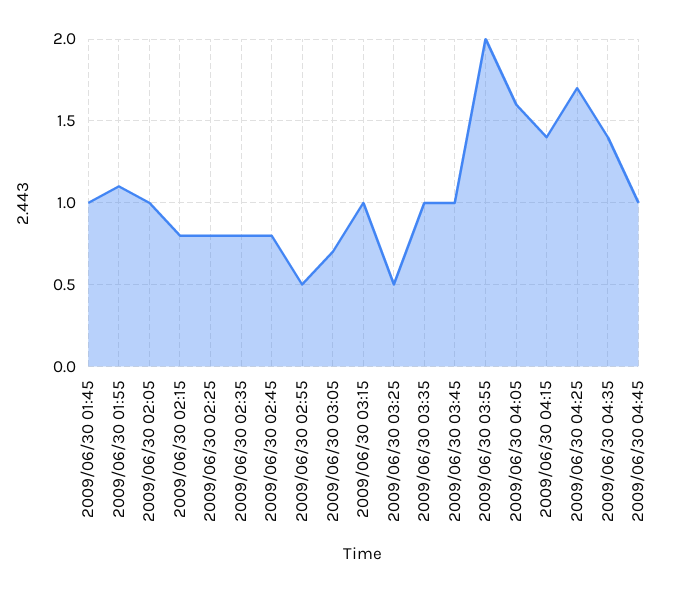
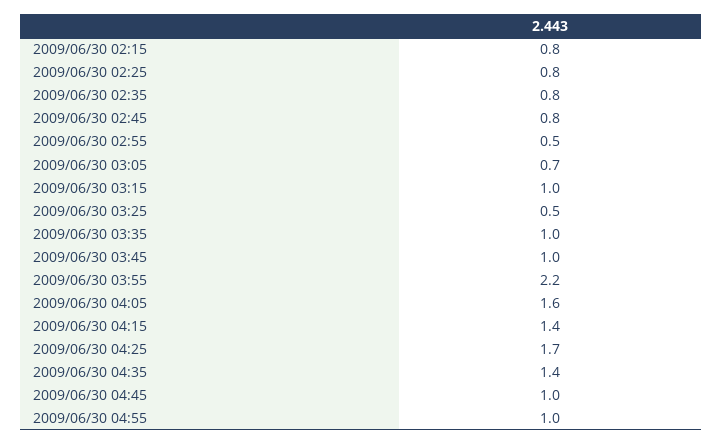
2009/06/30 01:45: 1 -> none
2009/06/30 01:55: 1.1 -> none
2009/06/30 02:05: 1 -> none
2009/06/30 03:55: 2 -> 2.2
2009/06/30 04:55: none -> 1

